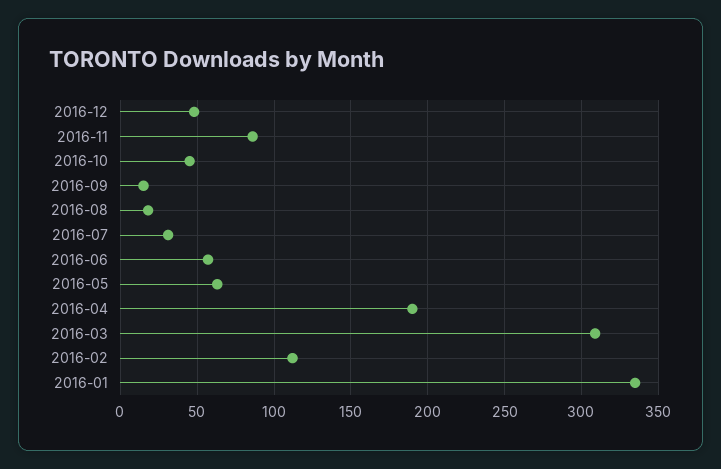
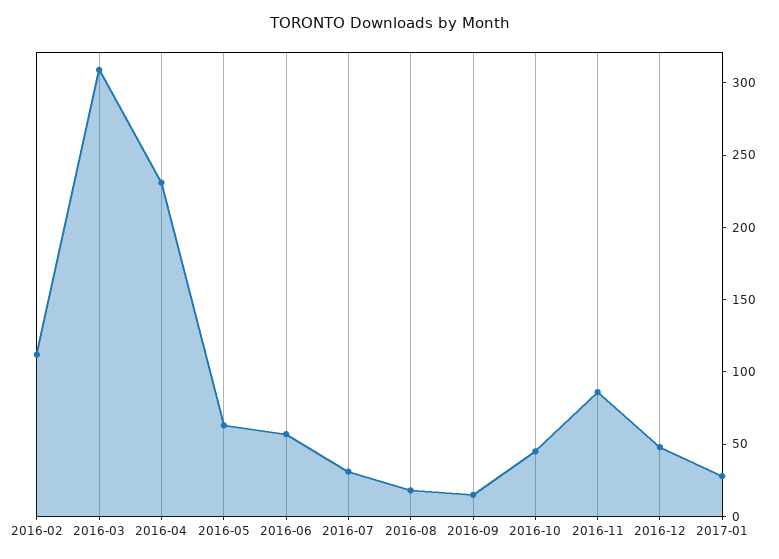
2016-04: 190 -> 230
2016-01: 335 -> none
2017-01: none -> 30

